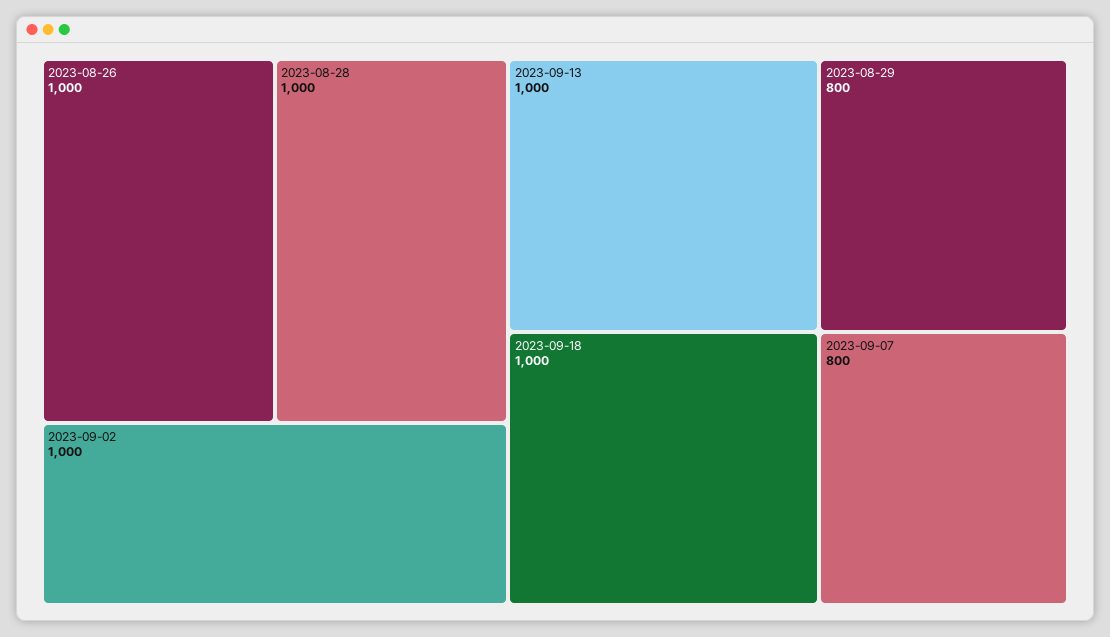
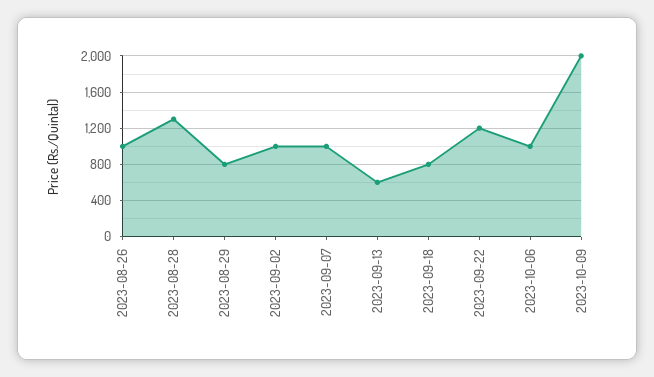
2023-08-28: 1000 -> 1300
2023-09-13: 1000 -> 600
2023-09-18: 1000 -> 800
2023-09-07: 800 -> 1000
2023-09-22: none -> 1200
2023-10-06: none -> 1000
2023-10-09: none -> 2000

